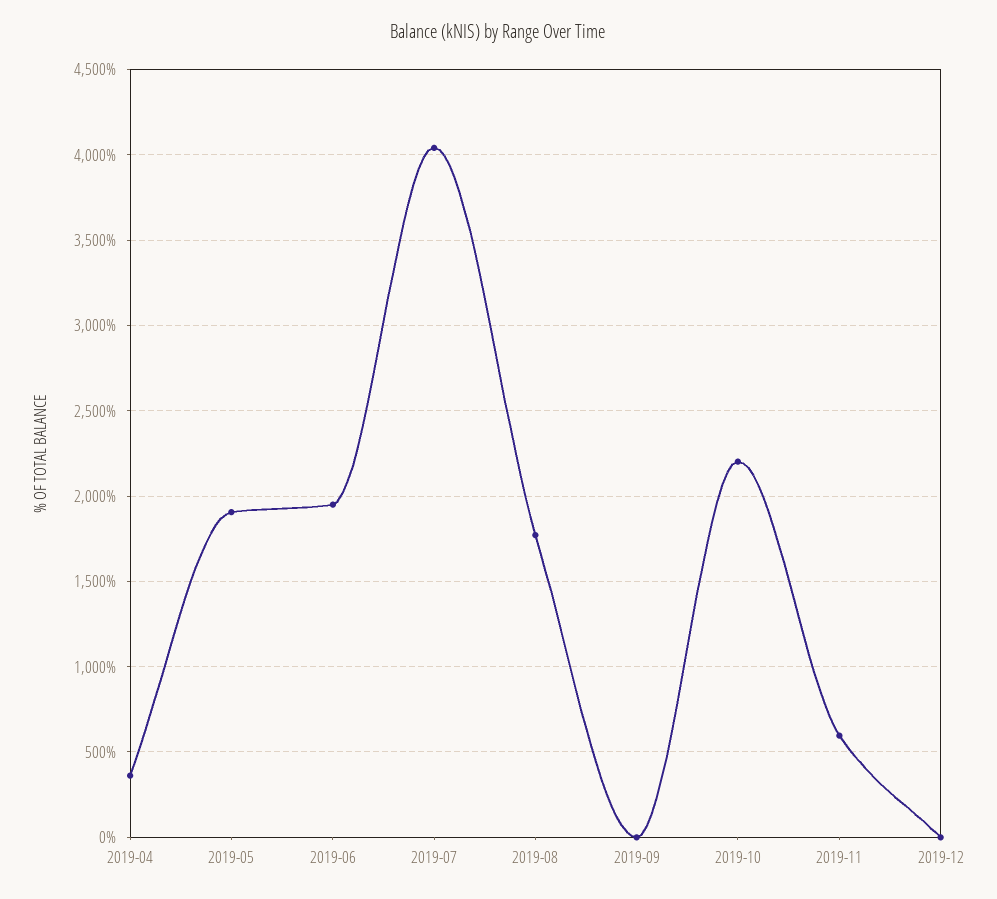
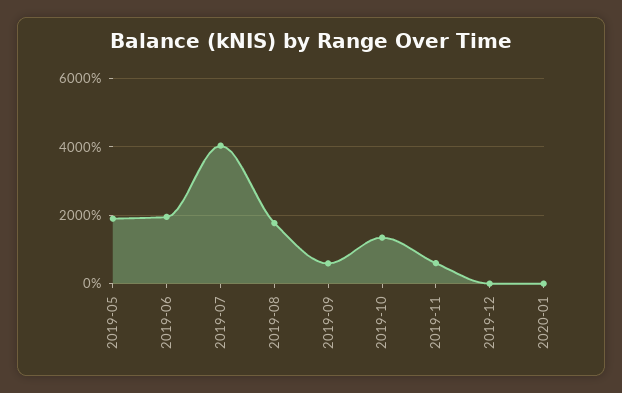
2019-04: 350 -> none
2019-09: 0 -> 600
2019-10: 2200 -> 1400
2020-01: none -> 0

